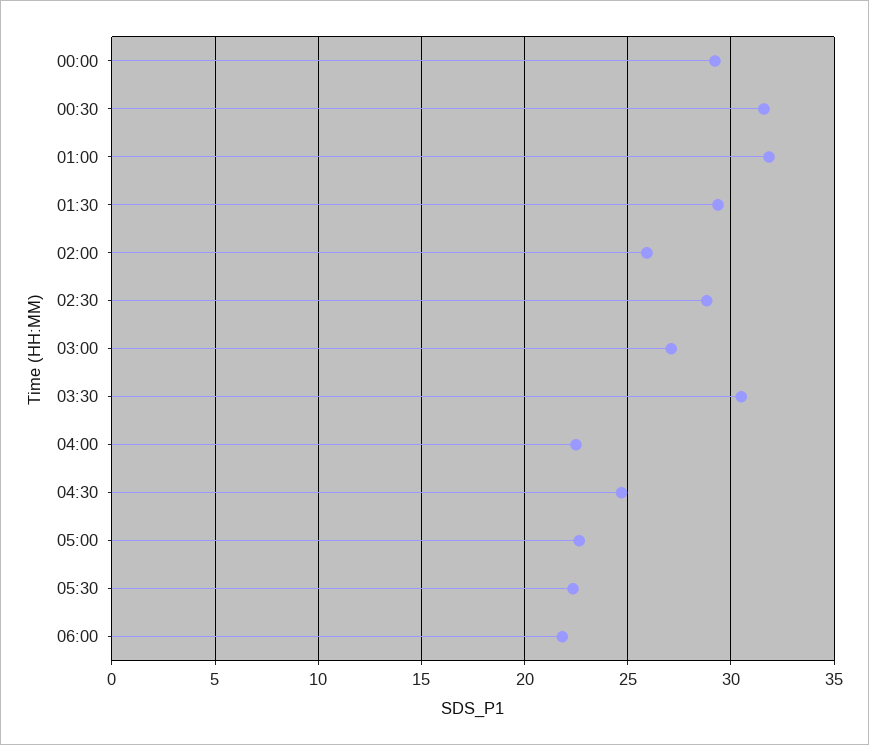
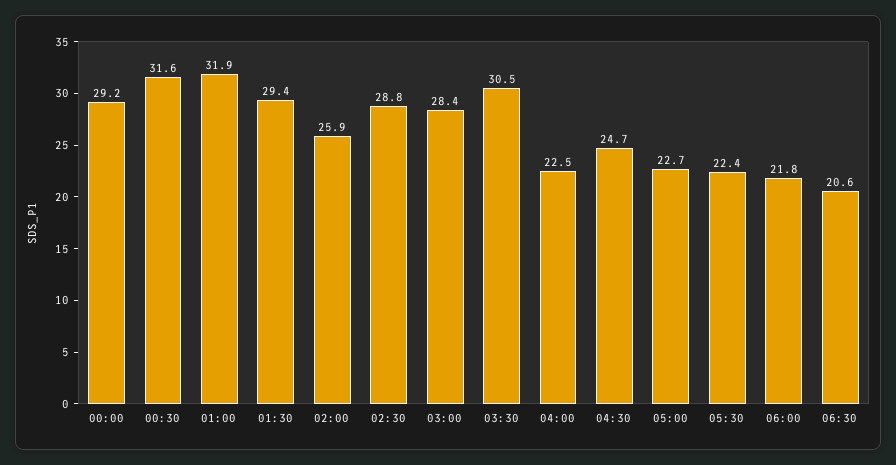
03:00: 27 -> 28.4
06:30: none -> 20.6

